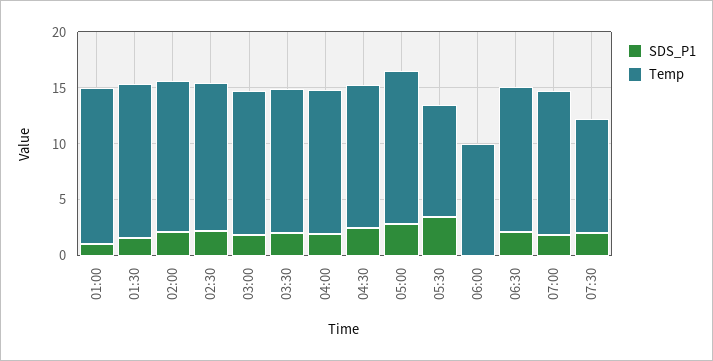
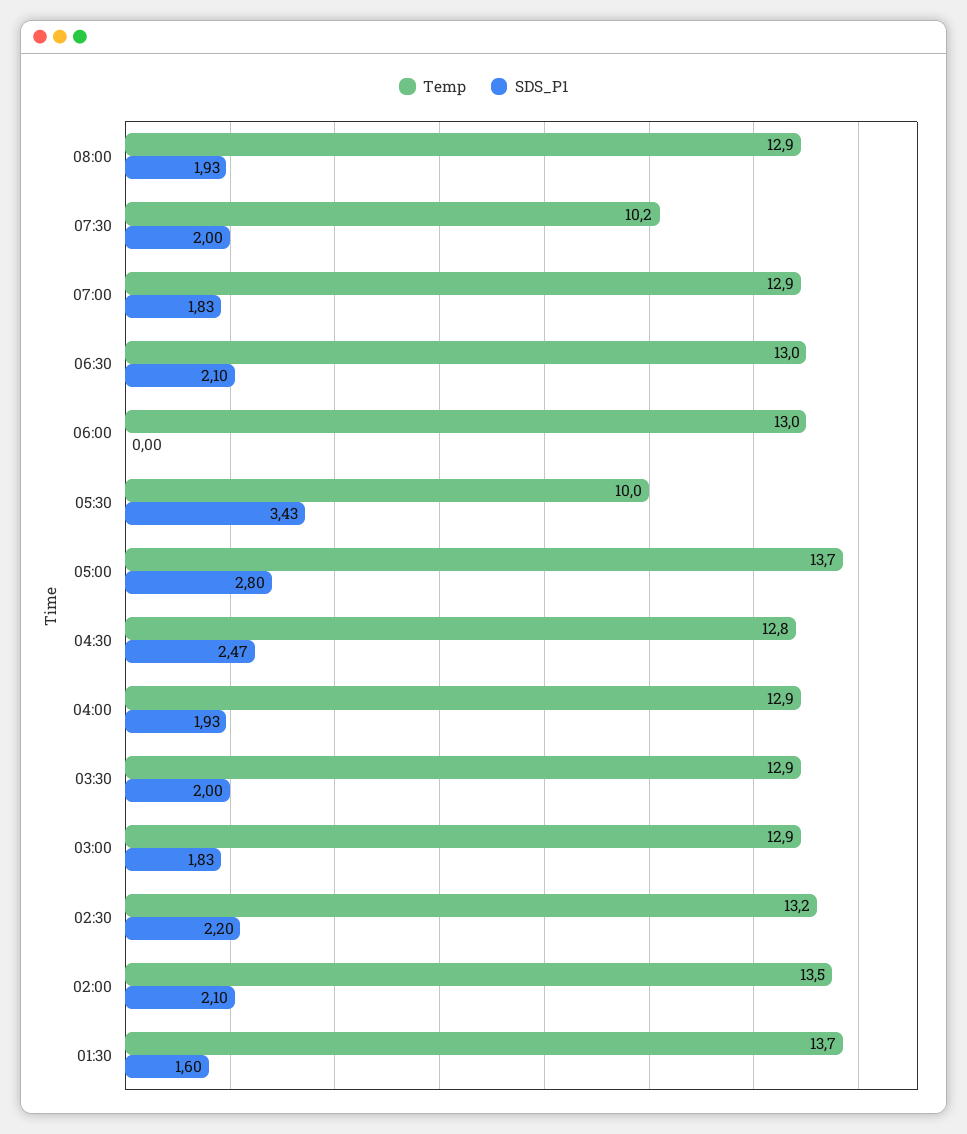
SDS_P1, 01:00: 1 -> none
Temp, 01:00: 14 -> none
Temp, 06:00: 10 -> 13
Temp, 08:00: none -> 12.9
SDS_P1, 08:00: none -> 1.93

